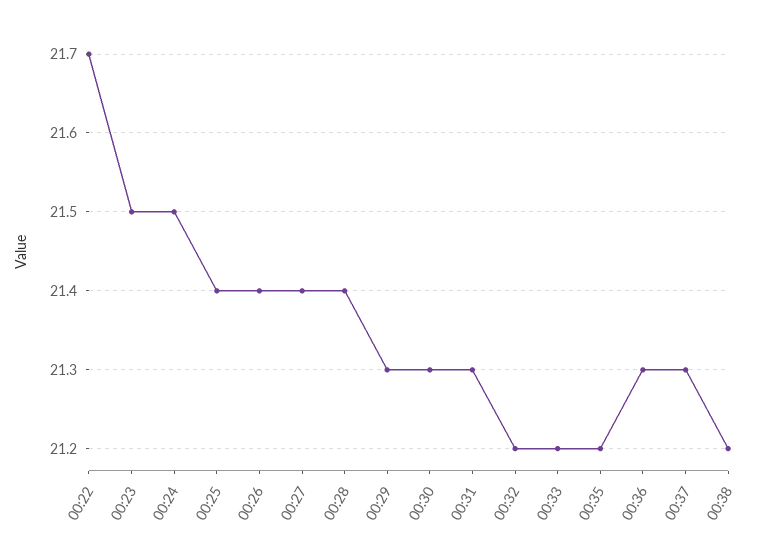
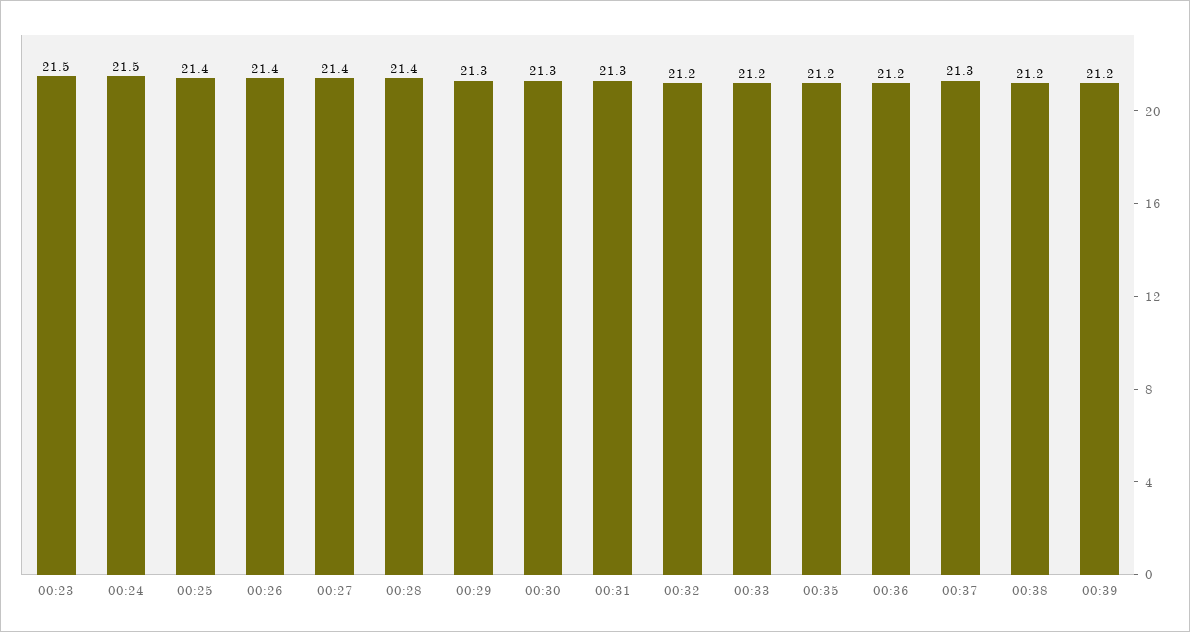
00:22: 21.7 -> none
00:36: 21.3 -> 21.2
00:39: none -> 21.2

